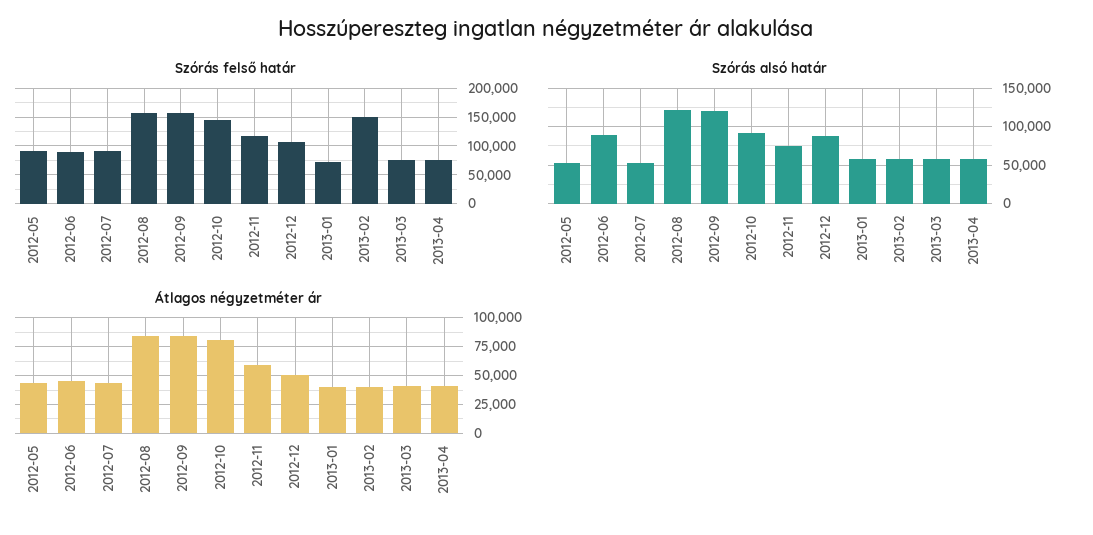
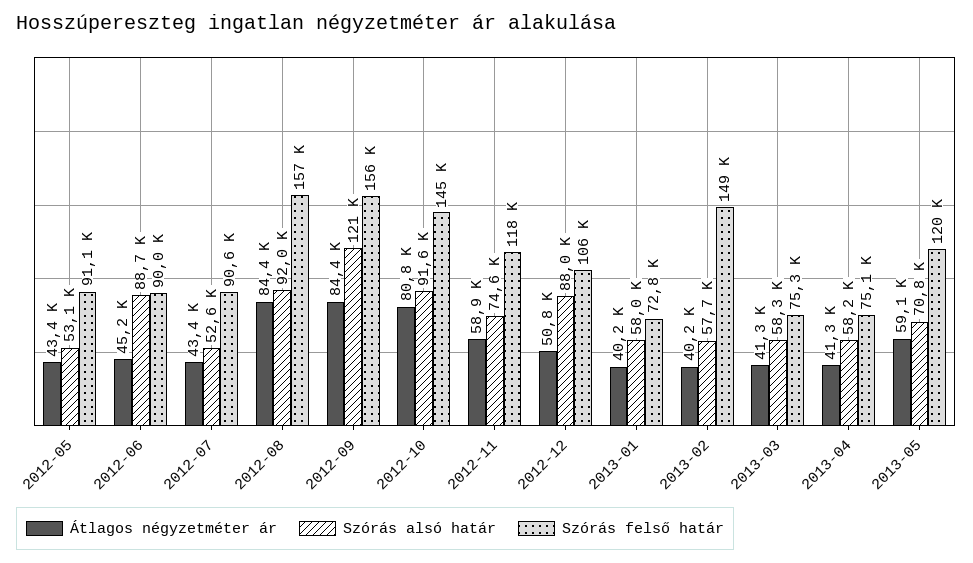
Szórás alsó határ, 2012-08: 120000 -> 92000
Átlagos négyzetméter ár, 2013-05: none -> 59100
Szórás alsó határ, 2013-05: none -> 70800
Szórás felső határ, 2013-05: none -> 120000

